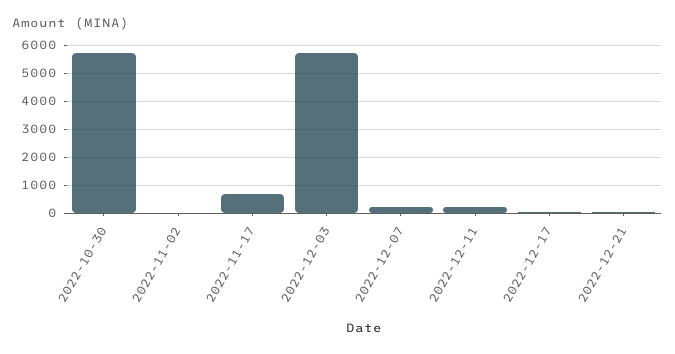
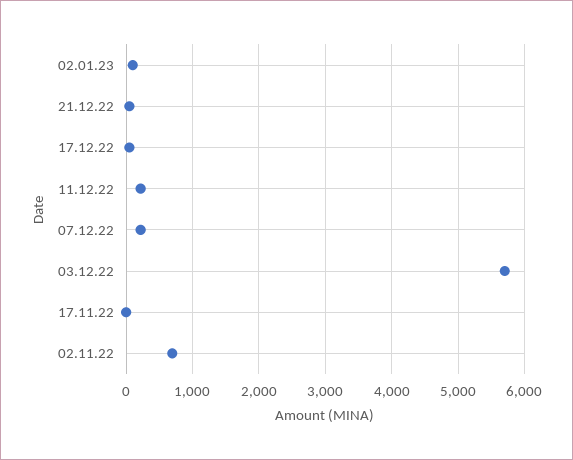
2022-10-30: 5750 -> none
2022-11-02: 0 -> 700
2022-11-17: 750 -> 0
02.01.23: none -> 100

